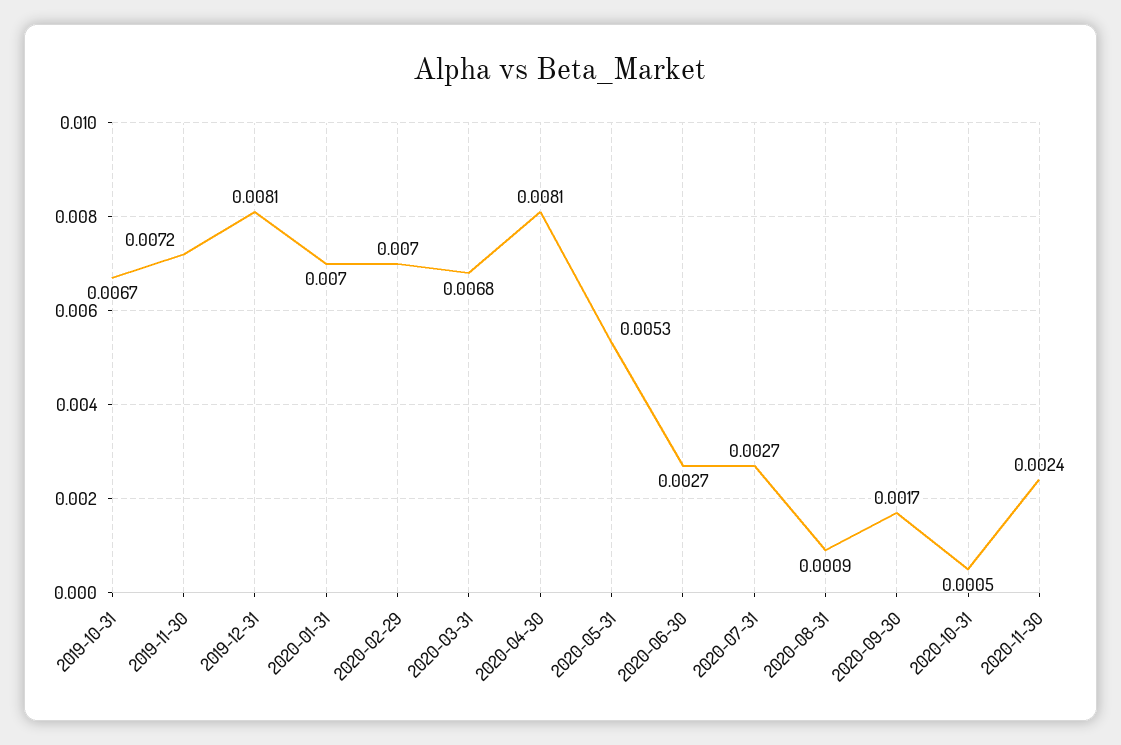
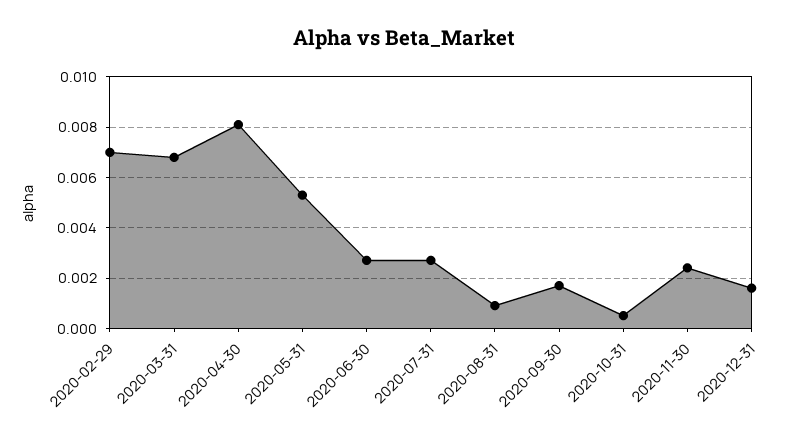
2019-10-31: 0.0067 -> none
2019-11-30: 0.0072 -> none
2019-12-31: 0.0081 -> none
2020-01-31: 0.007 -> none
2020-12-31: none -> 0.0015

